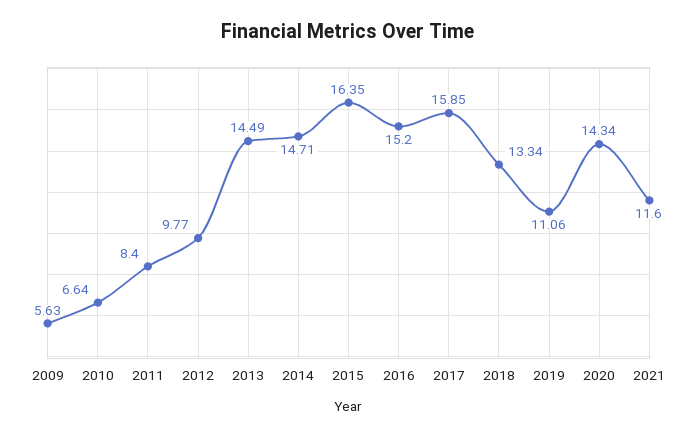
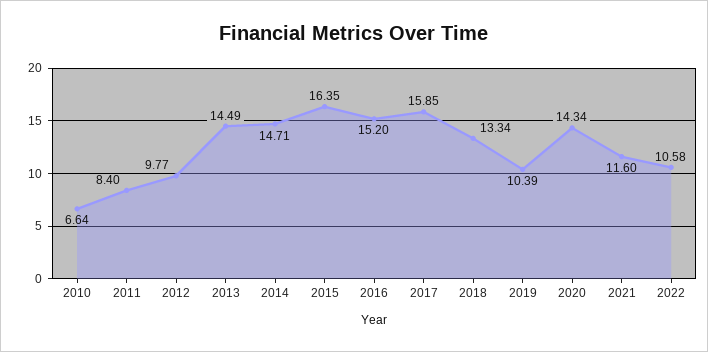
2009: 5.63 -> none
2019: 11.06 -> 10.39
2022: none -> 10.58

